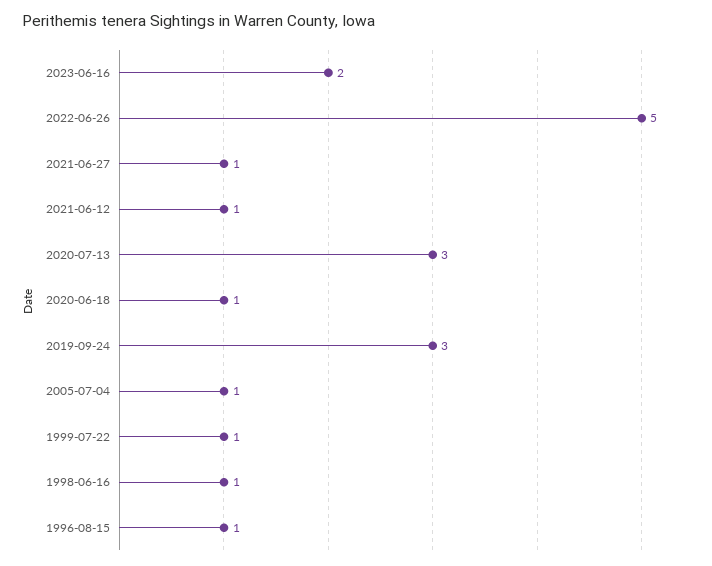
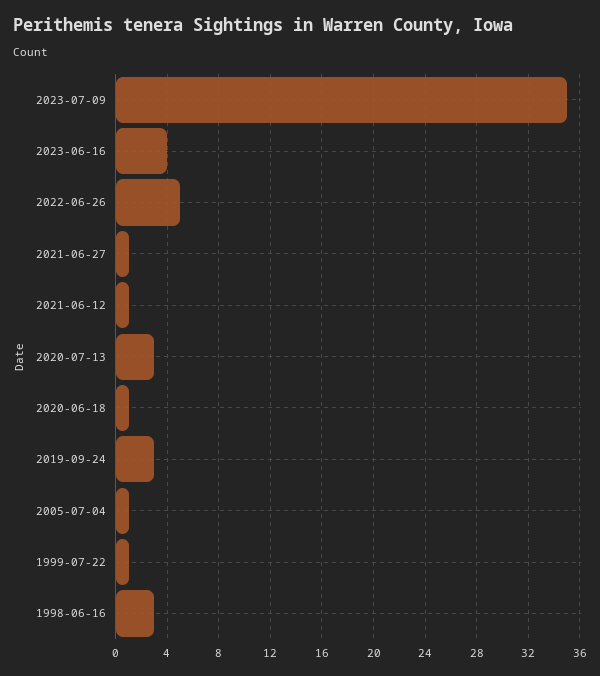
2023-06-16: 2 -> 4
1998-06-16: 1 -> 3
1996-08-15: 1 -> none
2023-07-09: none -> 35

